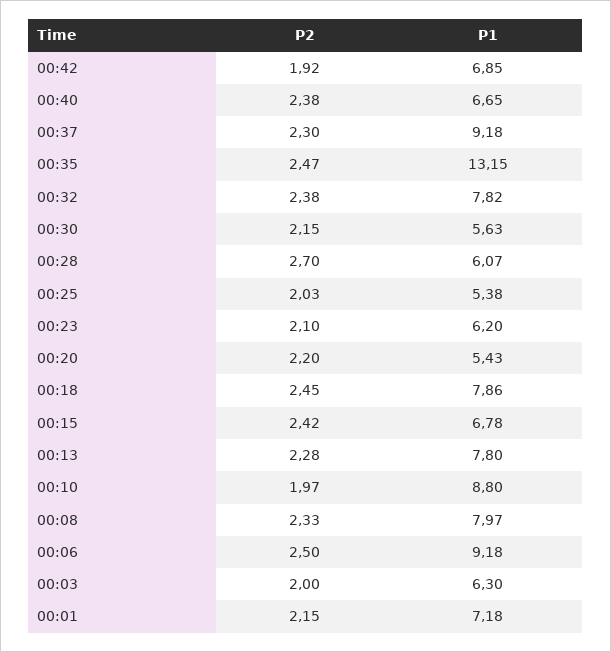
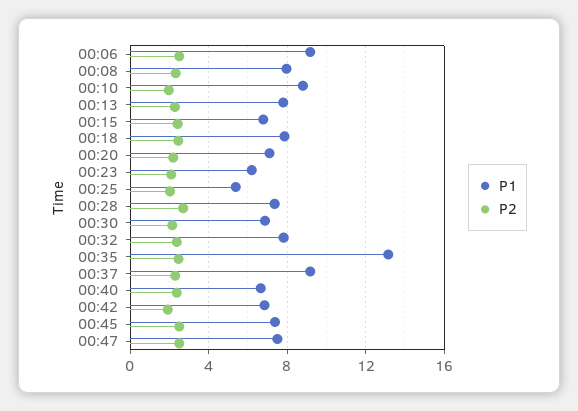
P1, 00:30: 5.63 -> 7
P1, 00:28: 6.07 -> 7.5
P1, 00:20: 5.43 -> 7
P2, 00:03: 2 -> none
P1, 00:03: 6.3 -> none
P2, 00:01: 2.15 -> none
P1, 00:01: 7.18 -> none
P1, 00:45: none -> 7.5
P2, 00:45: none -> 2.5
P1, 00:47: none -> 7.5
P2, 00:47: none -> 2.5

